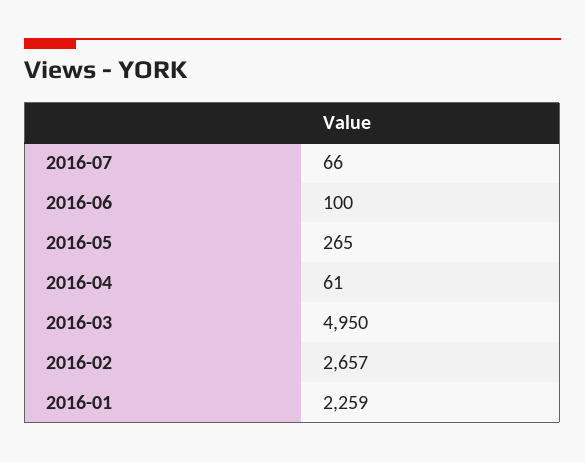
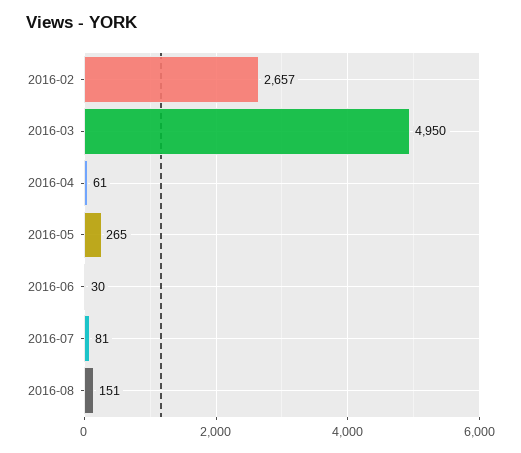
2016-07: 66 -> 81
2016-06: 100 -> 30
2016-01: 2259 -> none
2016-08: none -> 151

